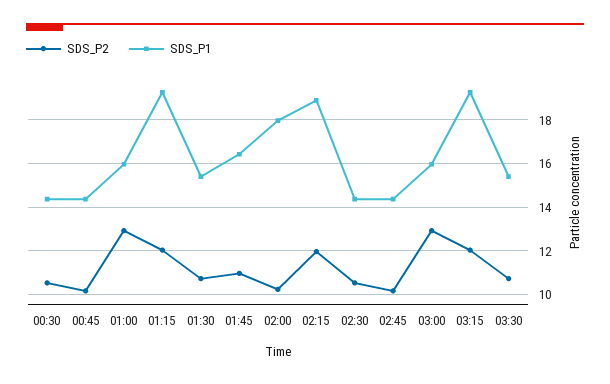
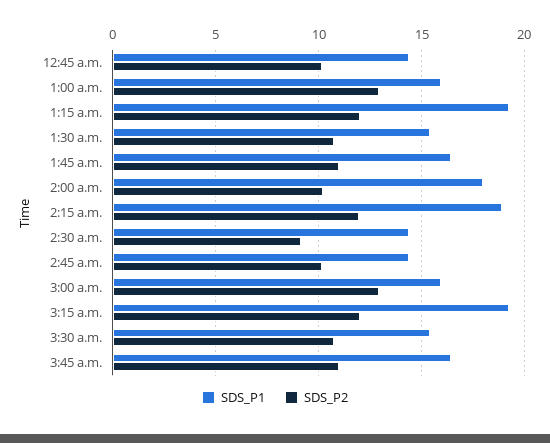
SDS_P2, 00:30: 10.5 -> none
SDS_P1, 00:30: 14.5 -> none
SDS_P2, 02:30: 10.5 -> 9
SDS_P1, 3:45 a.m.: none -> 16.5
SDS_P2, 3:45 a.m.: none -> 11

